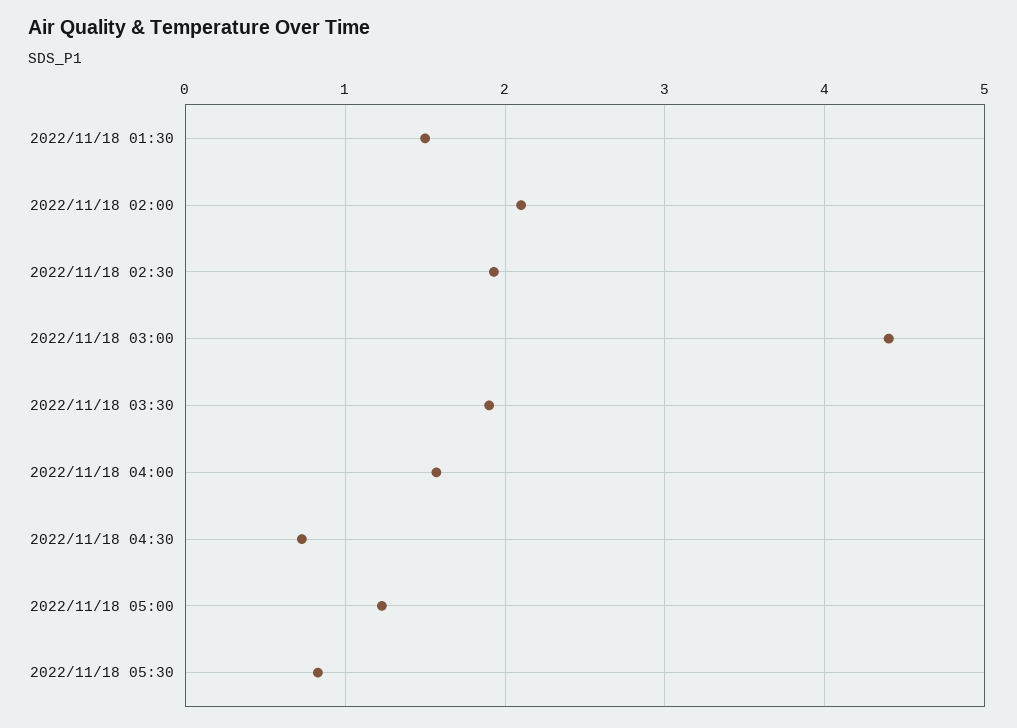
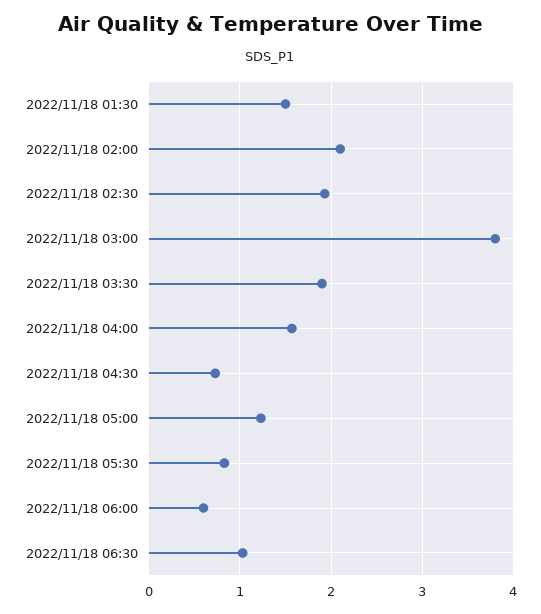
2022/11/18 03:00: 4.4 -> 3.8
2022/11/18 06:00: none -> 0.6
2022/11/18 06:30: none -> 1

